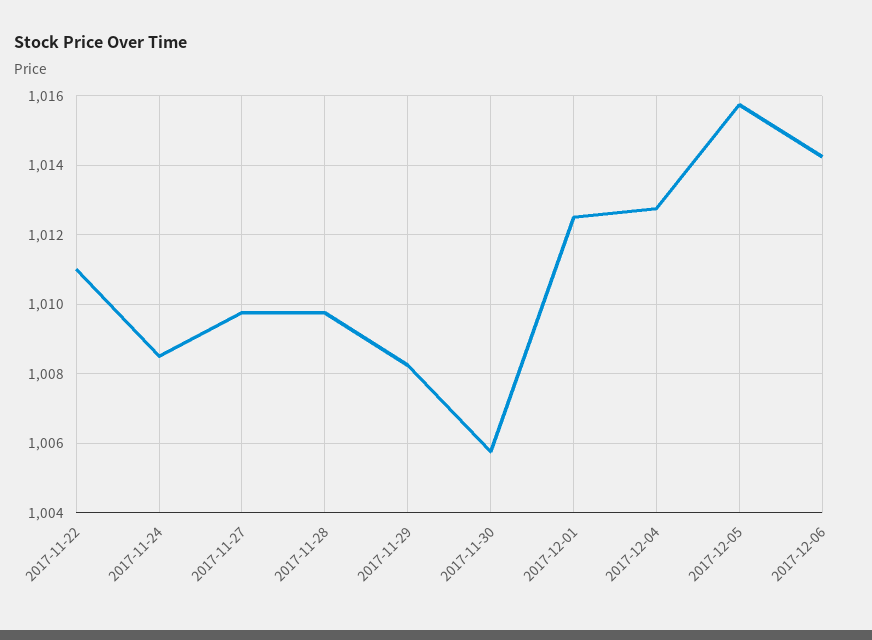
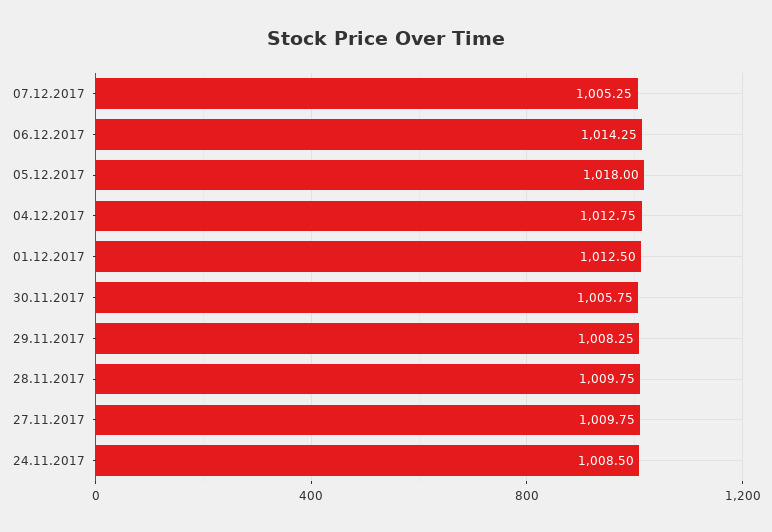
2017-11-22: 1011 -> none
2017-12-05: 1015.8 -> 1018
07.12.2017: none -> 1005.25

